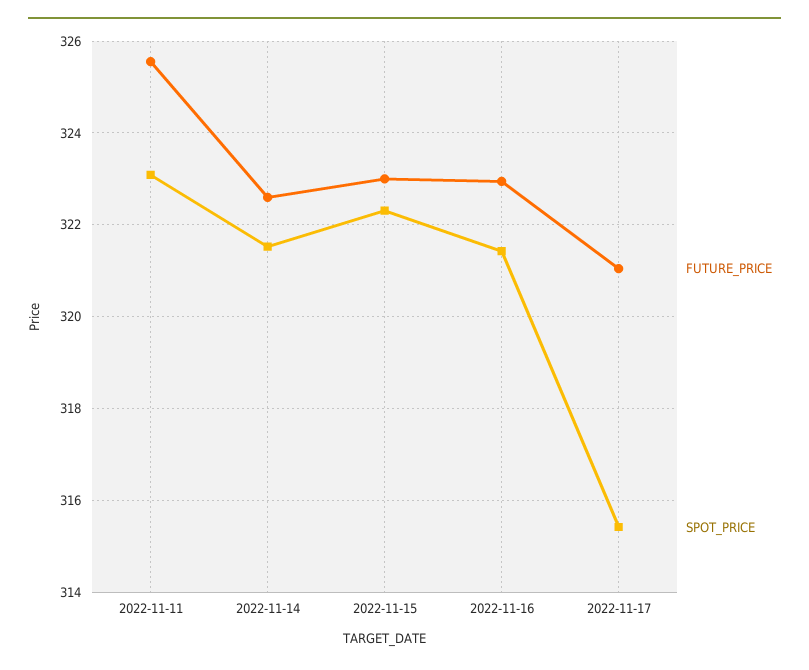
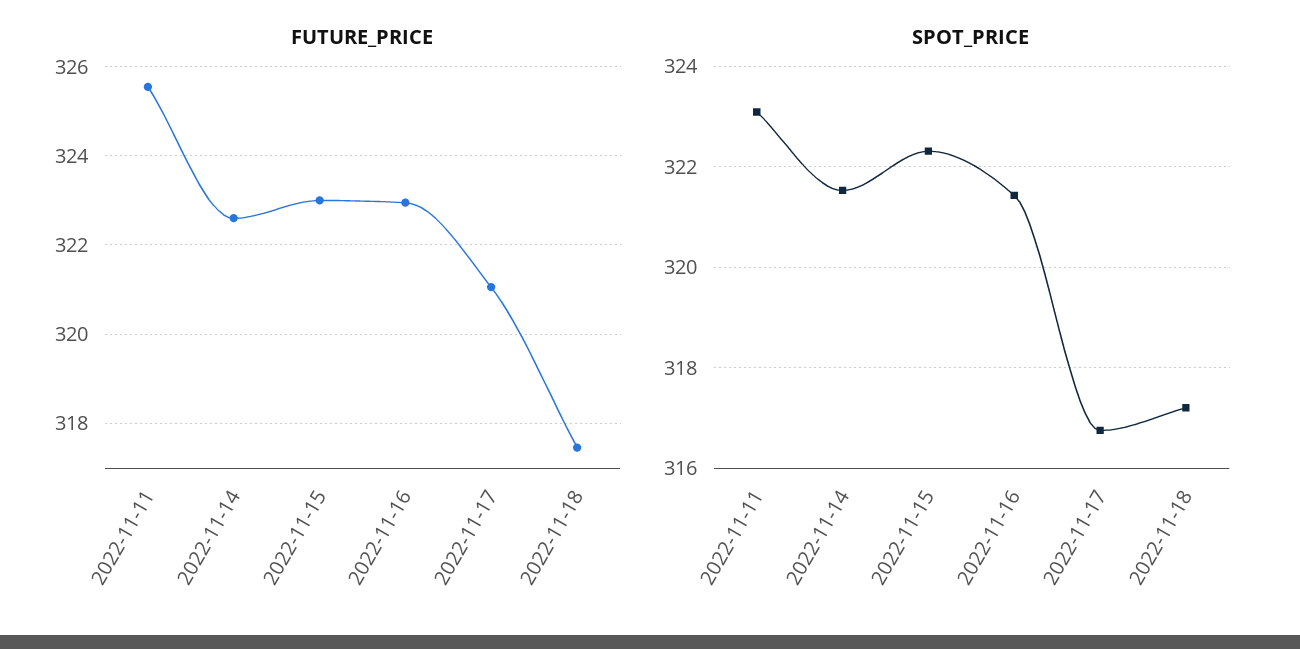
SPOT_PRICE, 2022-11-17: 315.4 -> 316.8
FUTURE_PRICE, 2022-11-18: none -> 317.4
SPOT_PRICE, 2022-11-18: none -> 317.2

